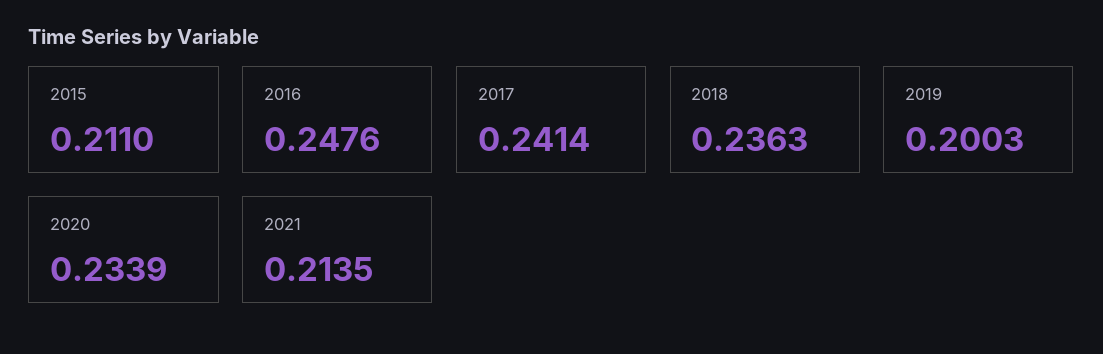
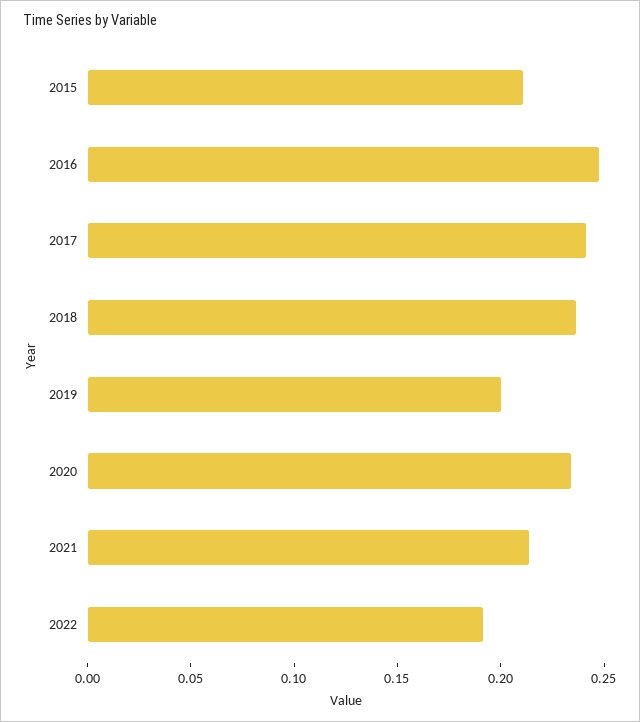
2022: none -> 0.19

